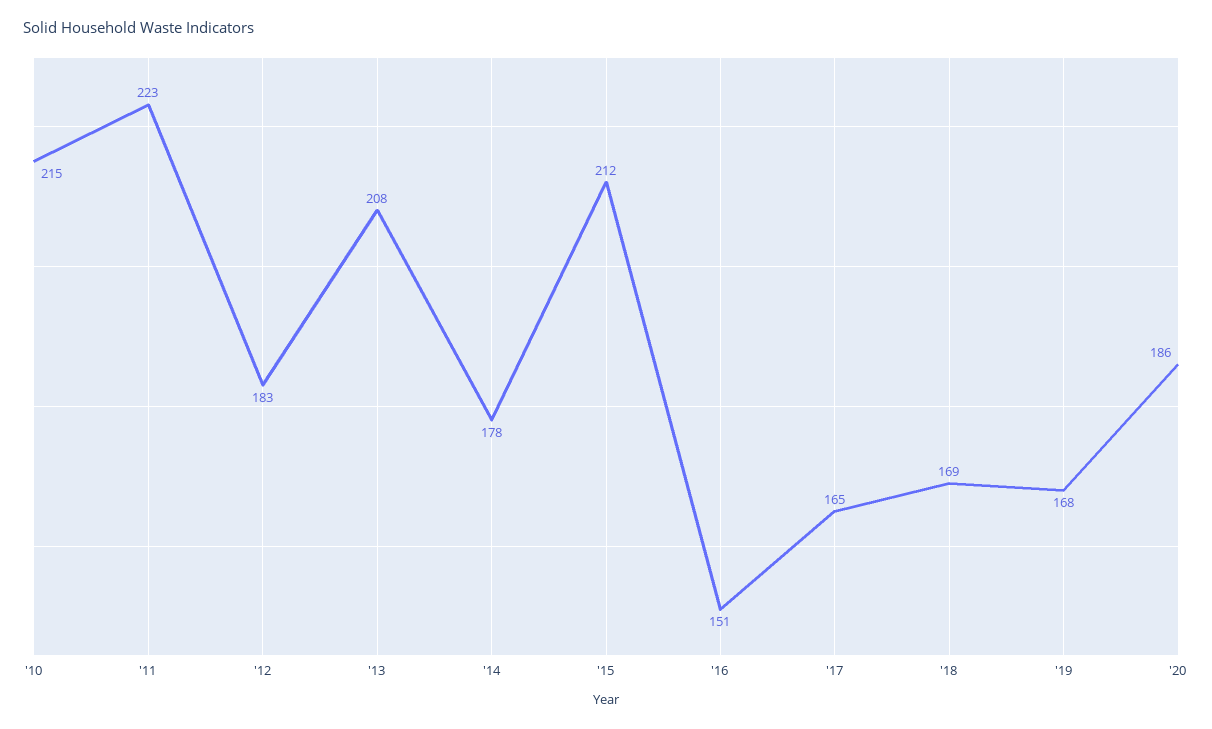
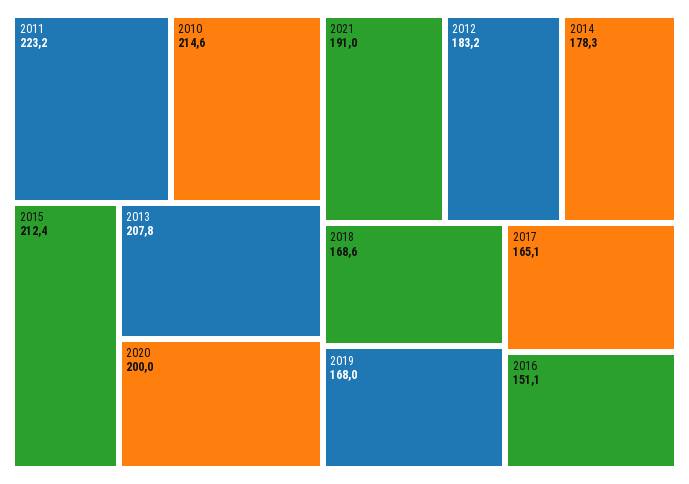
'20: 186 -> 200
2021: none -> 191

